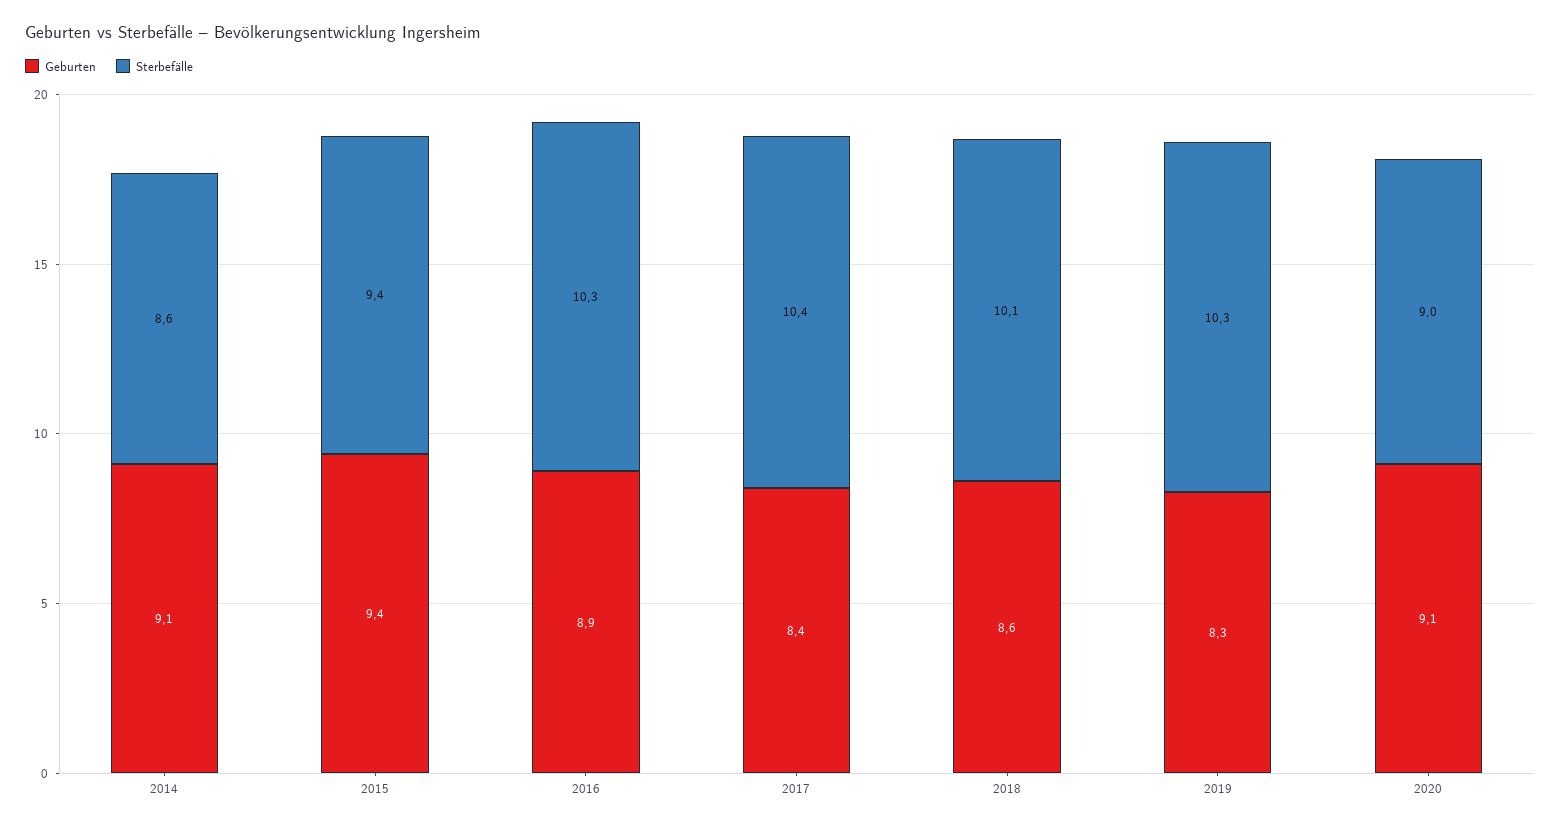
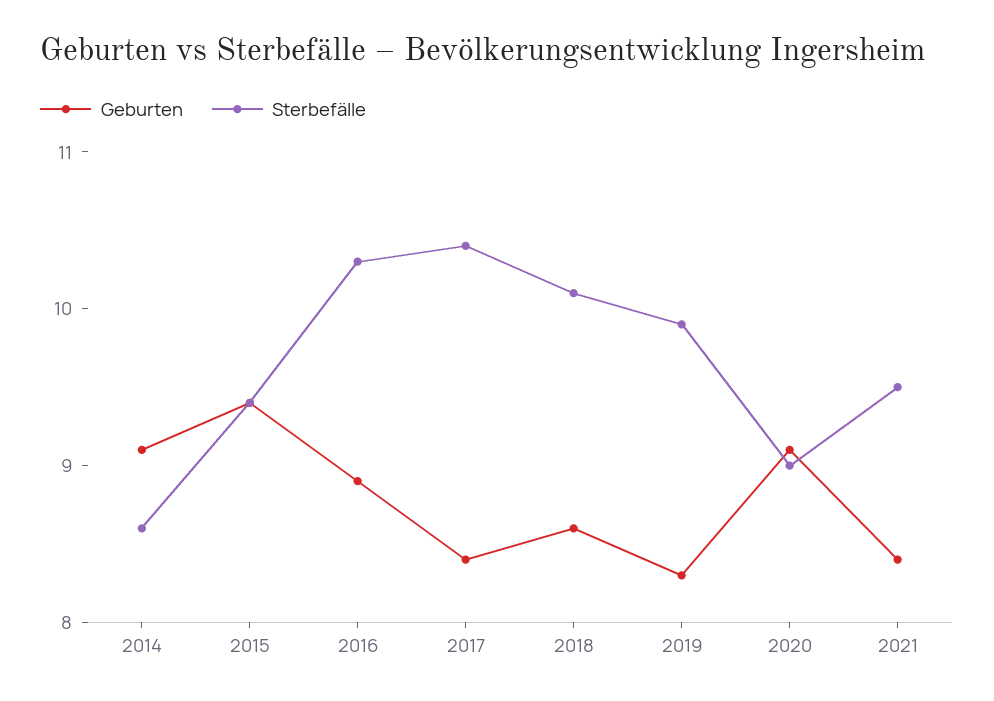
Sterbefälle, 2019: 10.3 -> 9.9
Geburten, 2021: none -> 8.4
Sterbefälle, 2021: none -> 9.5

